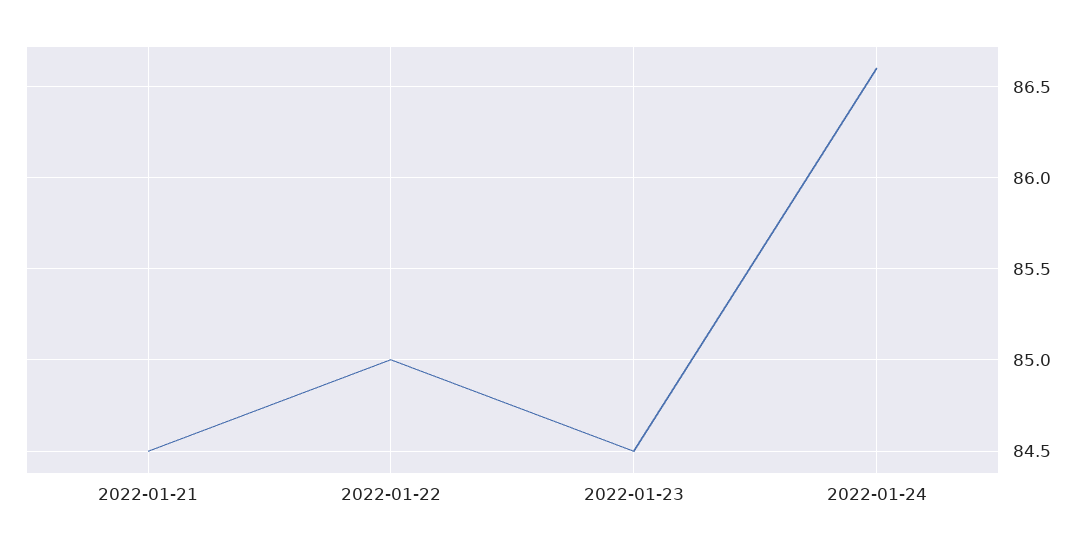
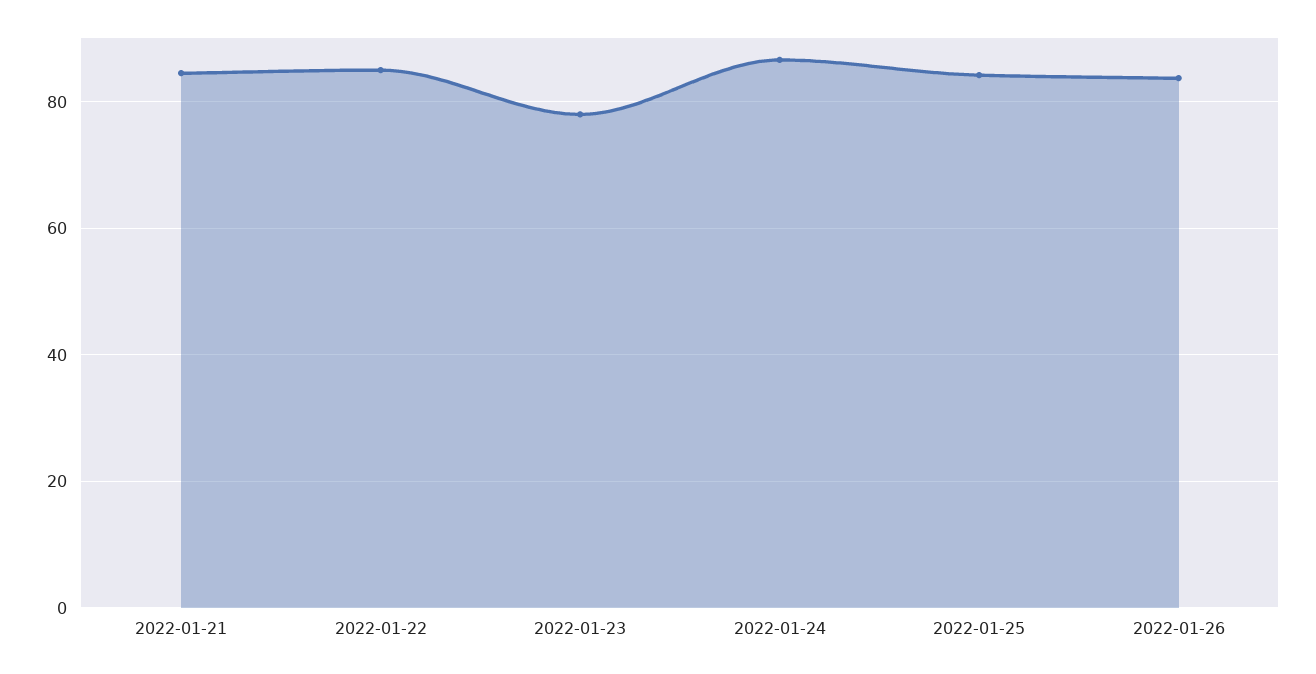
2022-01-23: 84.5 -> 78
2022-01-25: none -> 84
2022-01-26: none -> 84

